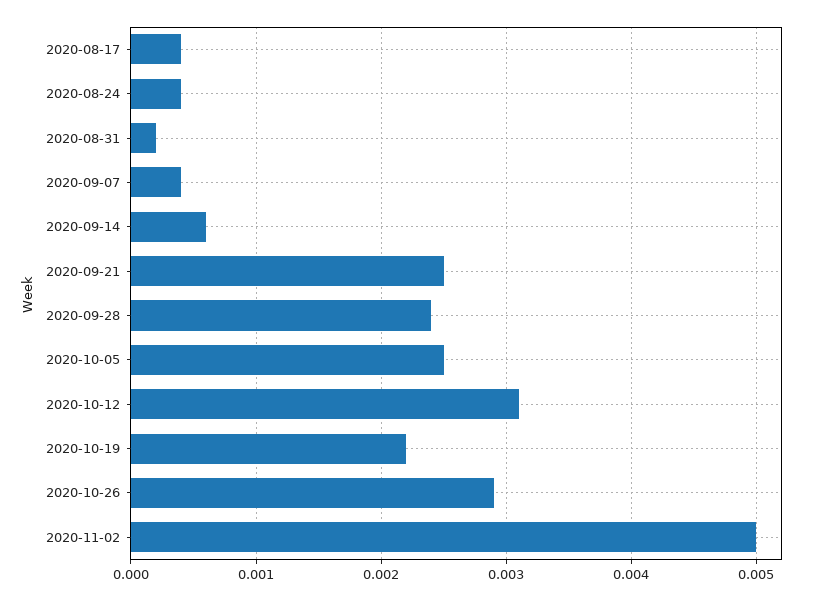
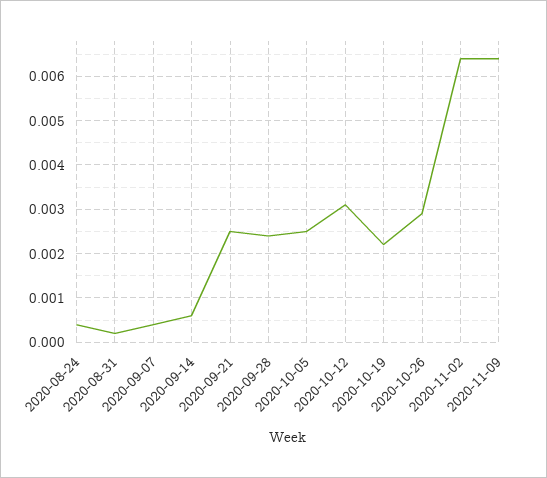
2020-08-17: 0.0004 -> none
2020-11-02: 0.005 -> 0.0065
2020-11-09: none -> 0.0065

